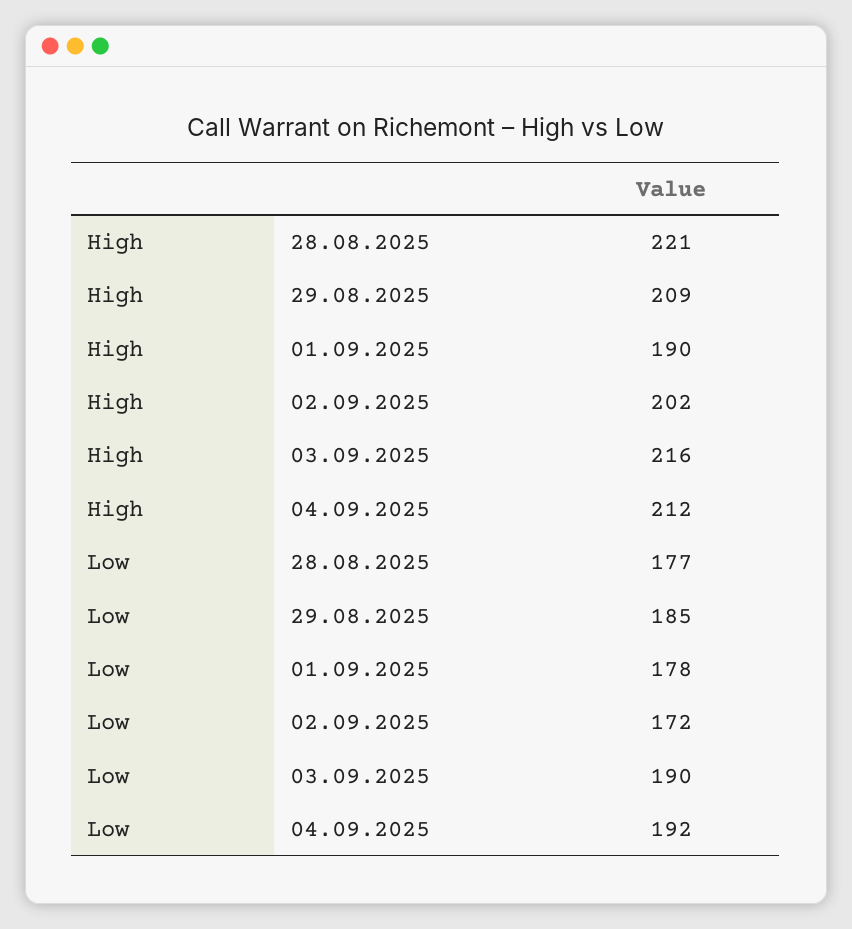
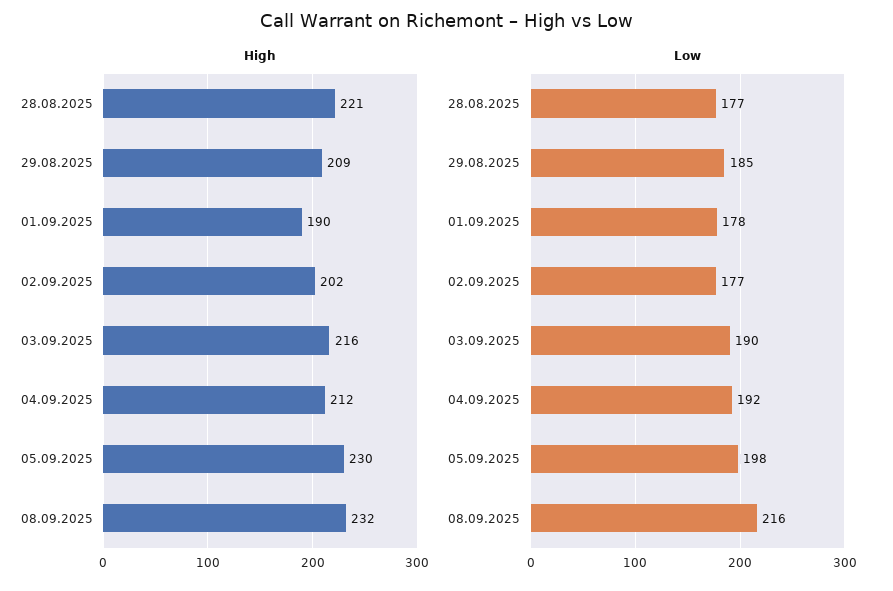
Low, 02.09.2025: 172 -> 177
High, 05.09.2025: none -> 230
High, 08.09.2025: none -> 232
Low, 05.09.2025: none -> 198
Low, 08.09.2025: none -> 216

